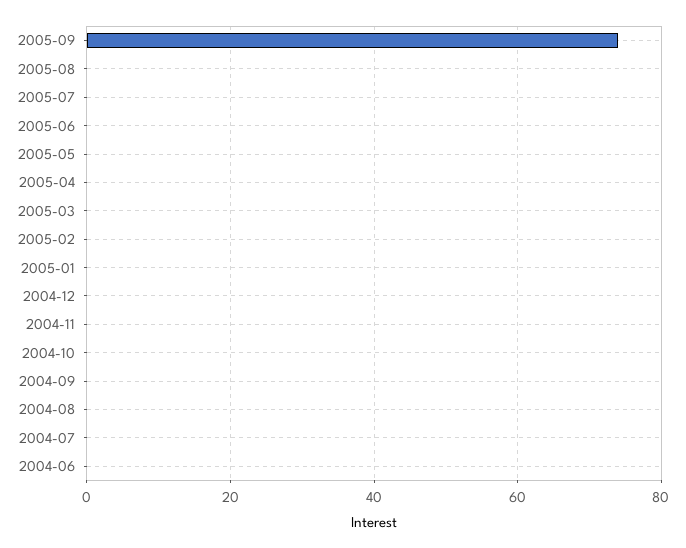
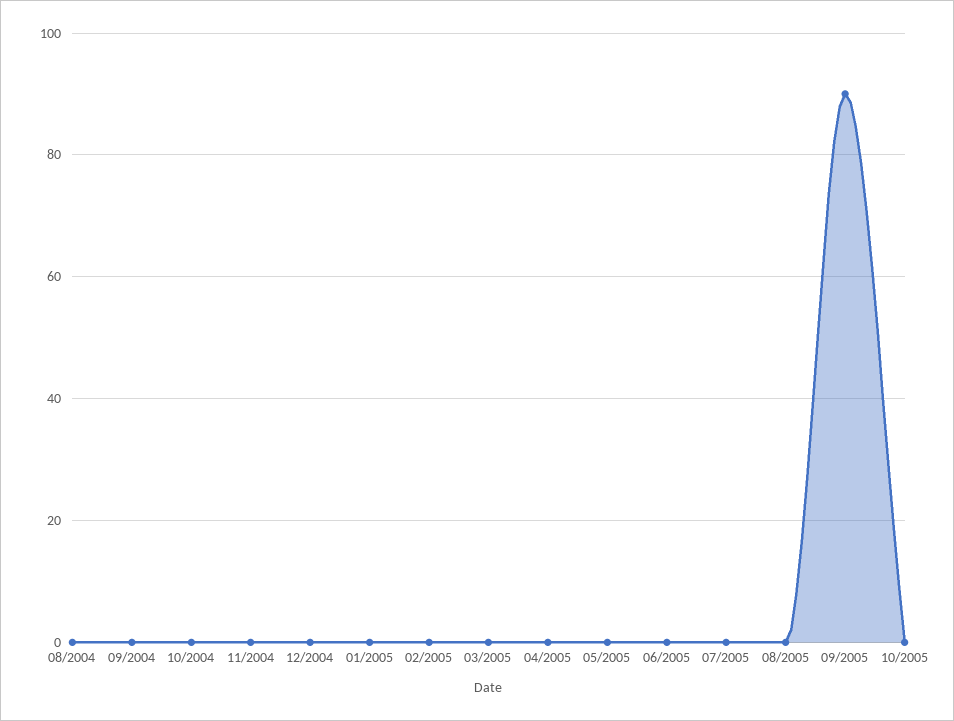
2005-09: 75 -> 90
2004-07: 0 -> none
2004-06: 0 -> none
10/2005: none -> 0

